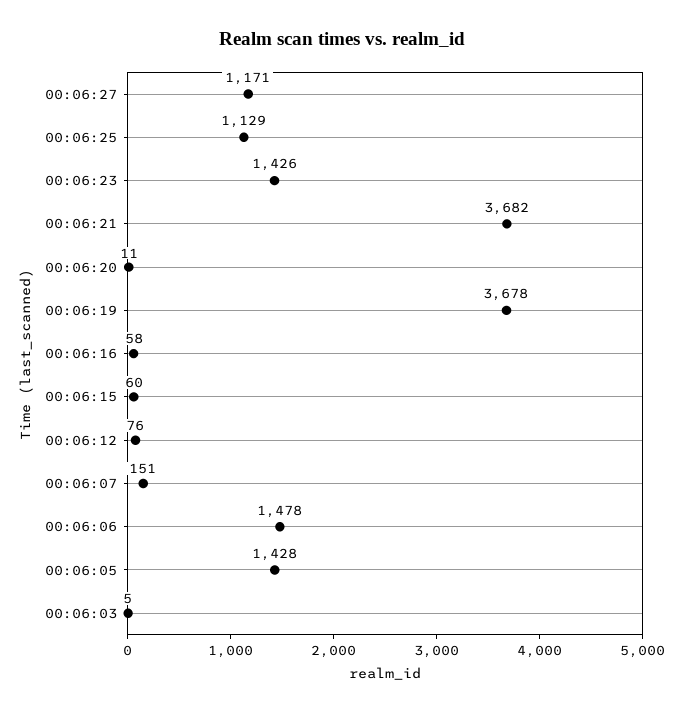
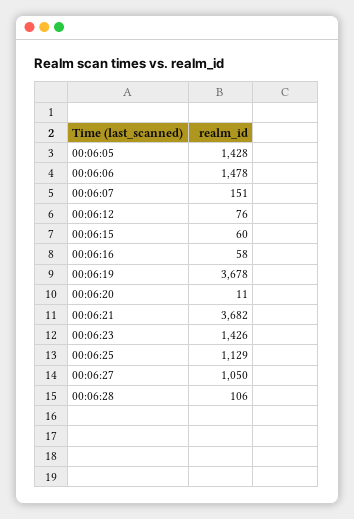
00:06:27: 1171 -> 1050
00:06:03: 5 -> none
00:06:28: none -> 106

